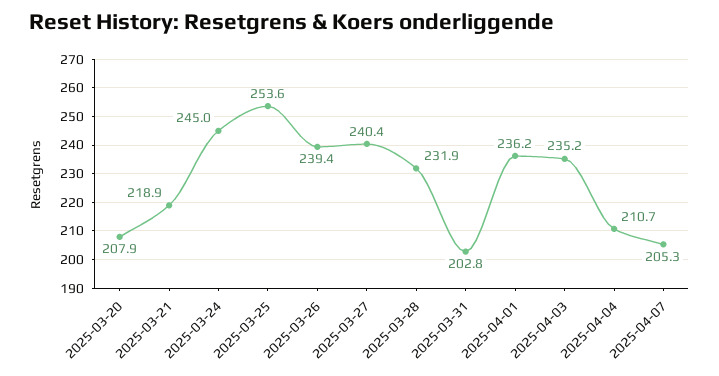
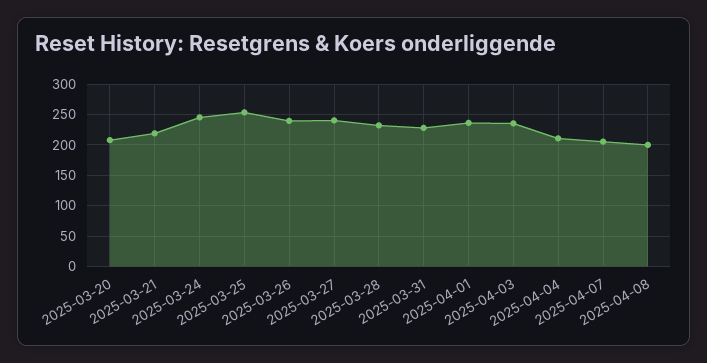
2025-03-31: 202.8 -> 230
2025-04-08: none -> 200

